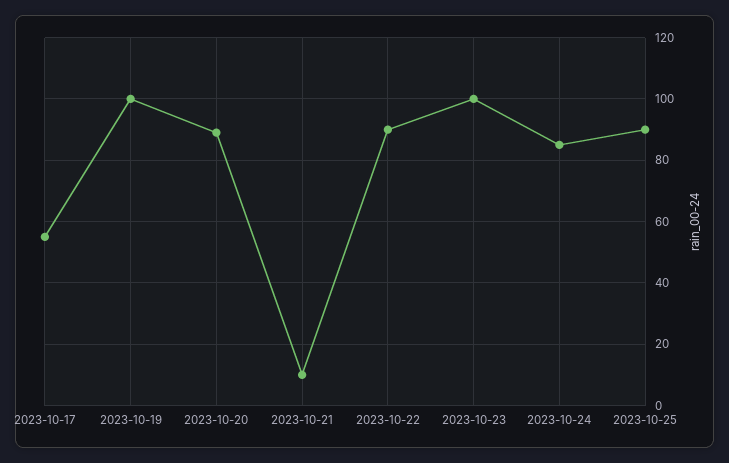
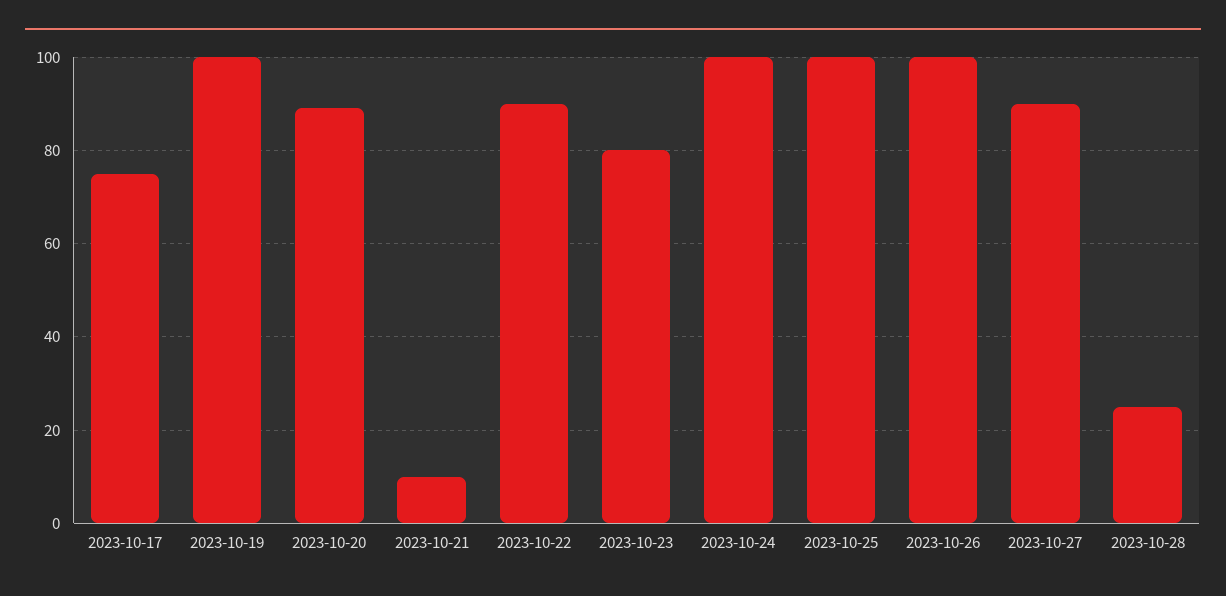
2023-10-17: 55 -> 75
2023-10-23: 100 -> 80
2023-10-24: 85 -> 100
2023-10-25: 90 -> 100
2023-10-26: none -> 100
2023-10-27: none -> 90
2023-10-28: none -> 25

